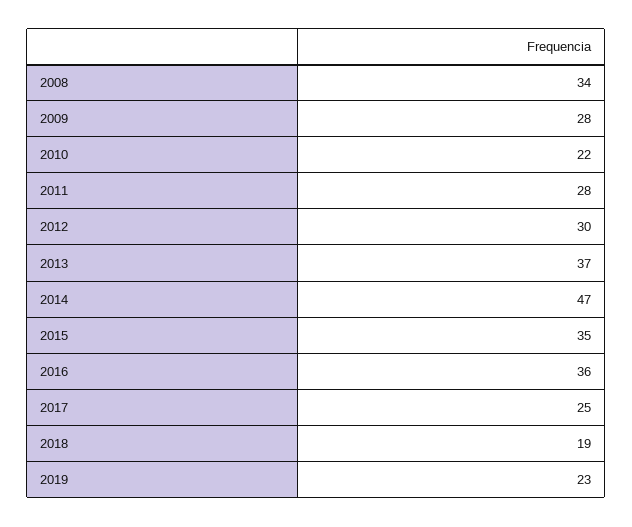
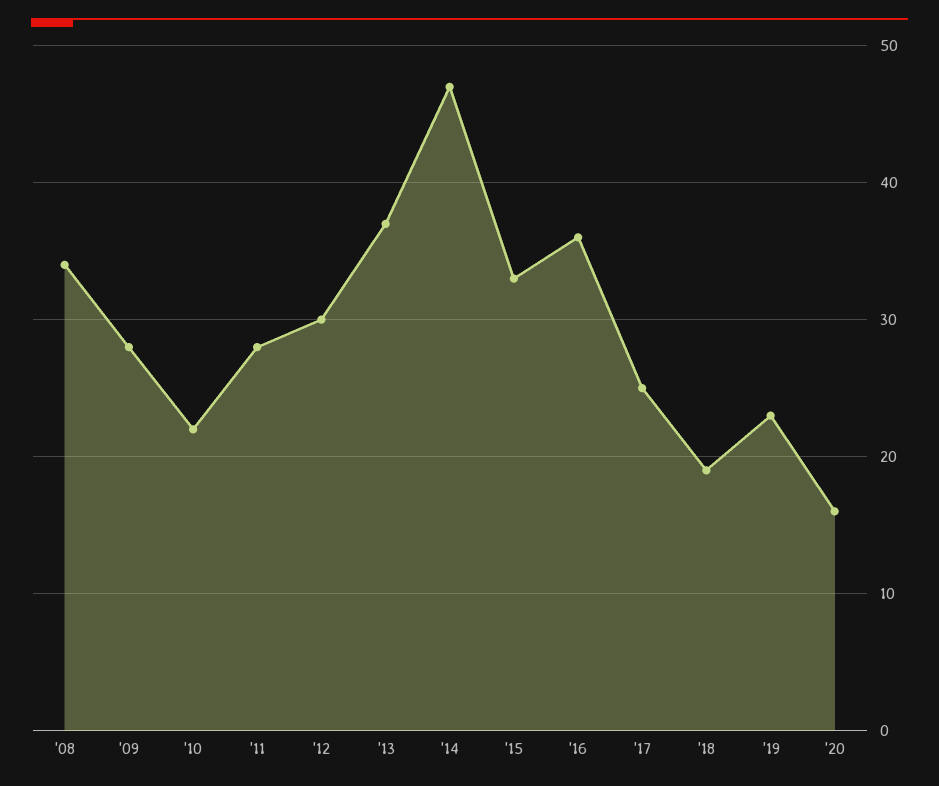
2015: 35 -> 33
'20: none -> 16

